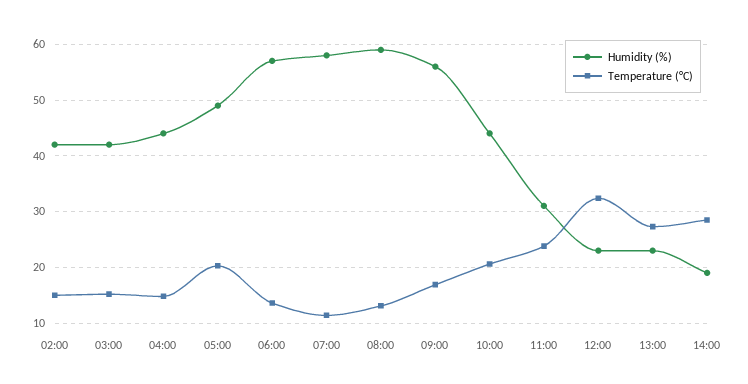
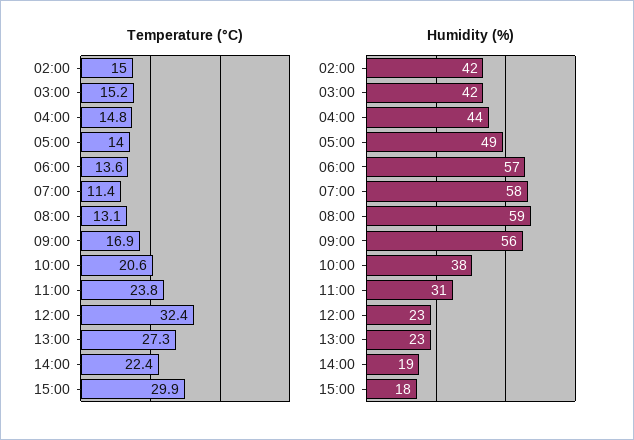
Temperature (°C), 05:00: 20 -> 14
Humidity (%), 10:00: 44 -> 38
Temperature (°C), 14:00: 28 -> 22.4
Temperature (°C), 15:00: none -> 29.9
Humidity (%), 15:00: none -> 18

